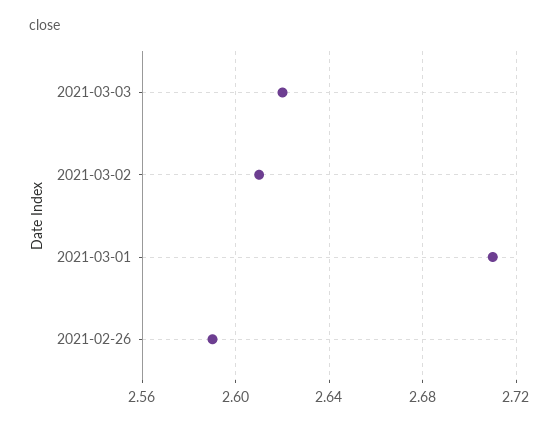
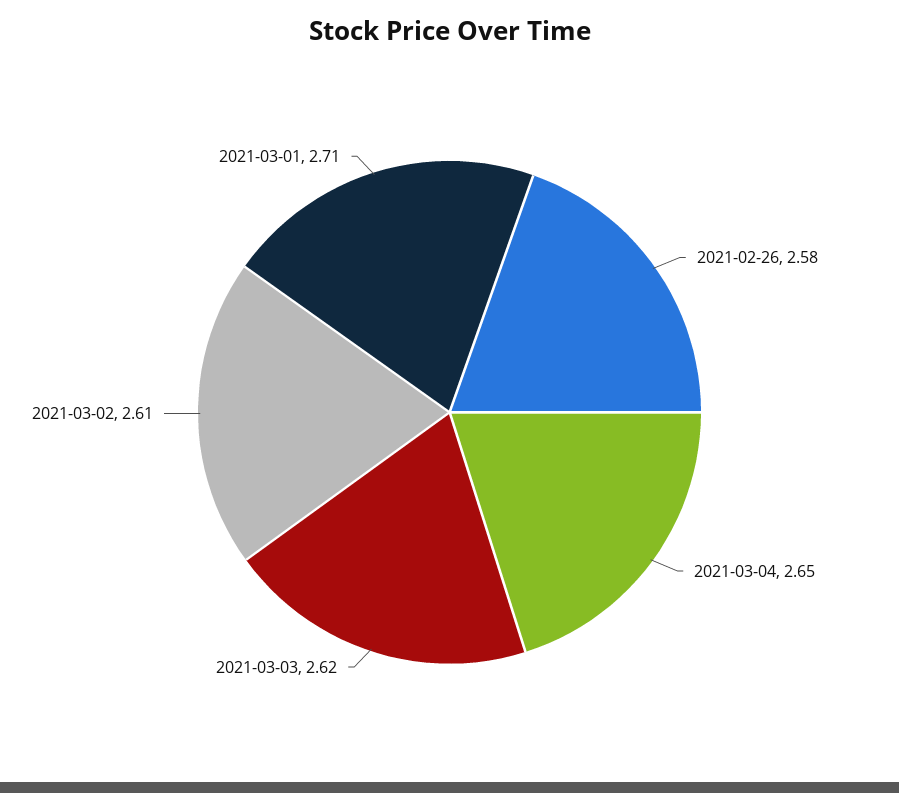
2021-02-26: 2.59 -> 2.58
2021-03-04: none -> 2.65

